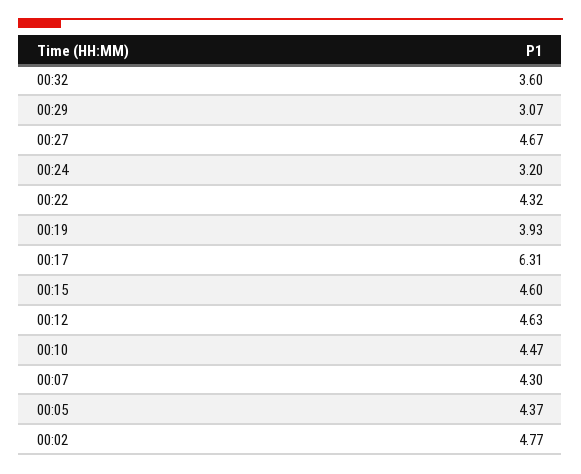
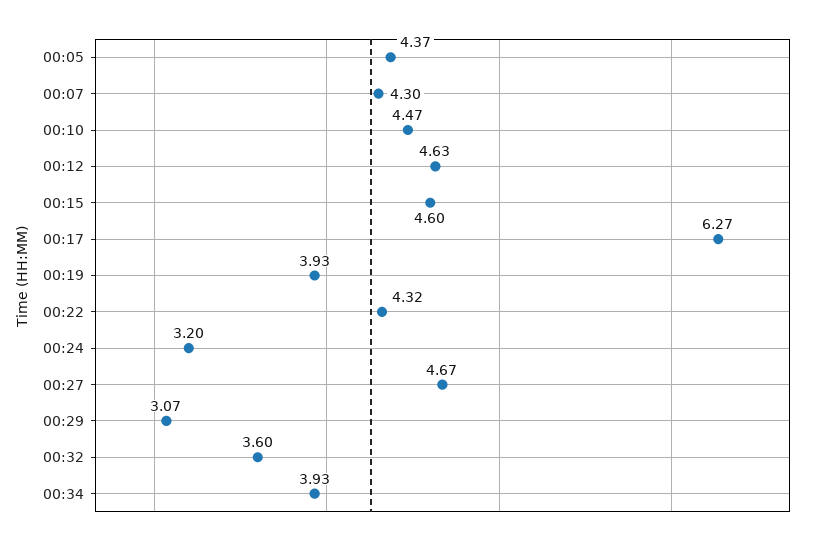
00:17: 6.31 -> 6.27
00:02: 4.77 -> none
00:34: none -> 3.93

